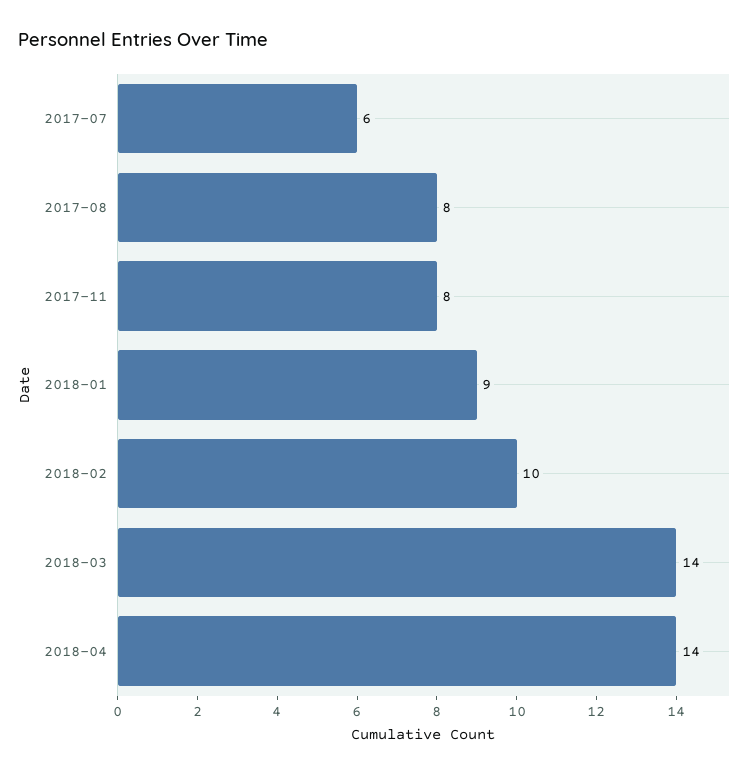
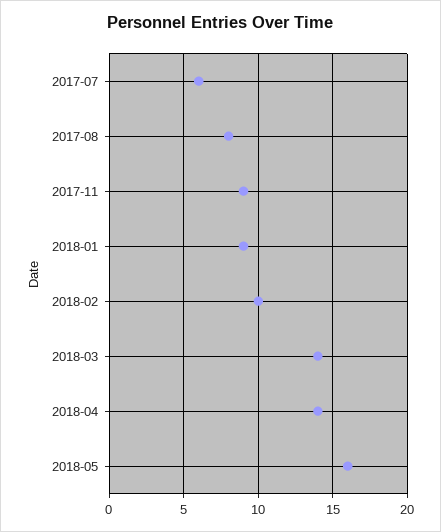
2017-11: 8 -> 9
2018-05: none -> 16

